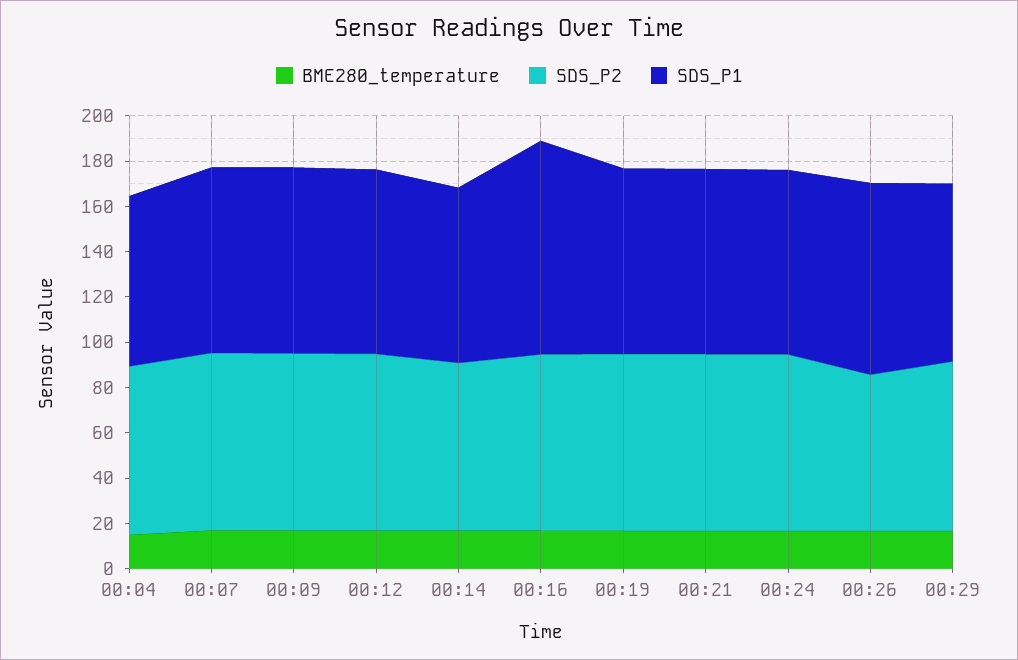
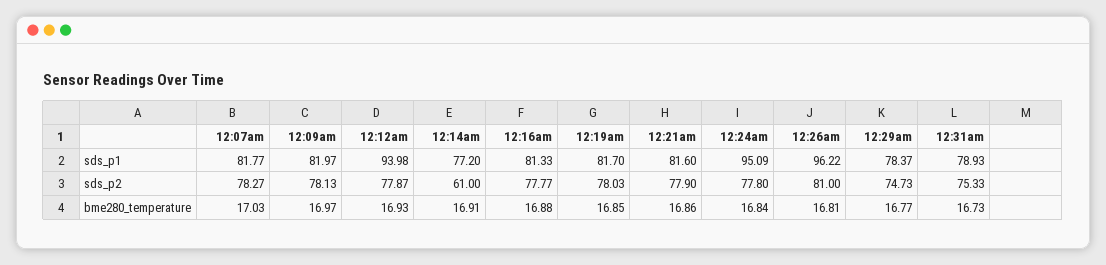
BME280_temperature, 00:04: 15 -> none
SDS_P2, 00:04: 75 -> none
SDS_P1, 00:04: 75 -> none
SDS_P1, 00:12: 80 -> 93.98
SDS_P2, 00:14: 75 -> 61
SDS_P1, 00:16: 95 -> 81.33
SDS_P1, 00:24: 80 -> 95.09
SDS_P2, 00:26: 70 -> 81
SDS_P1, 00:26: 85 -> 96.22
SDS_P1, 12:31am: none -> 78.93
SDS_P2, 12:31am: none -> 75.33
BME280_temperature, 12:31am: none -> 16.73

